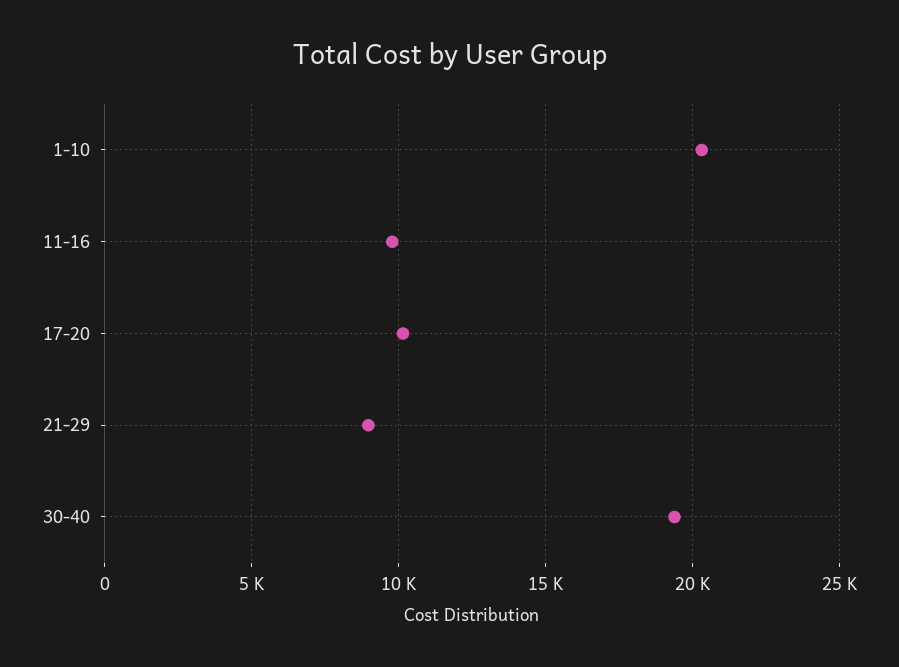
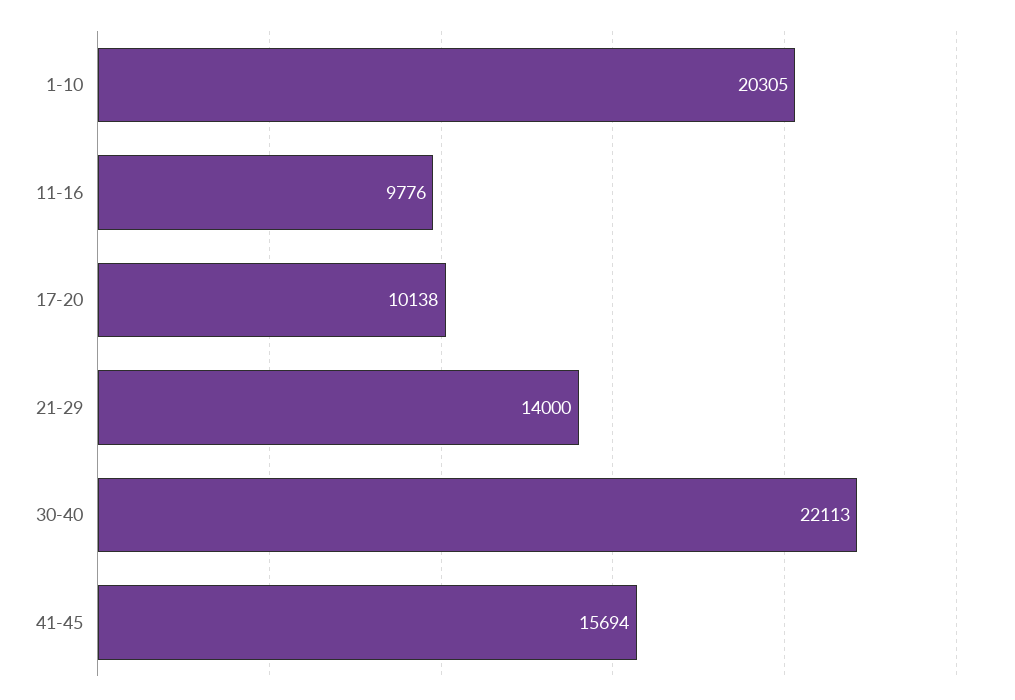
21-29: 9000 -> 14000
30-40: 19500 -> 22113
41-45: none -> 15694

